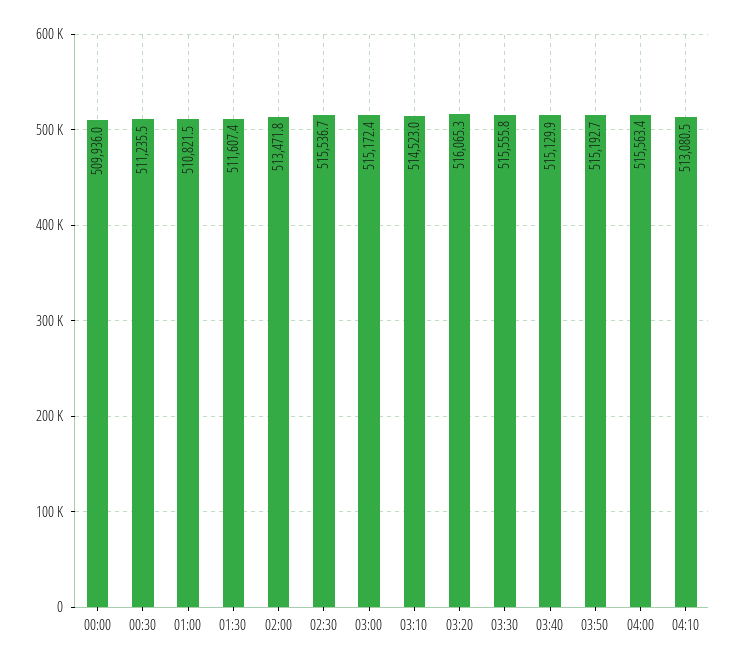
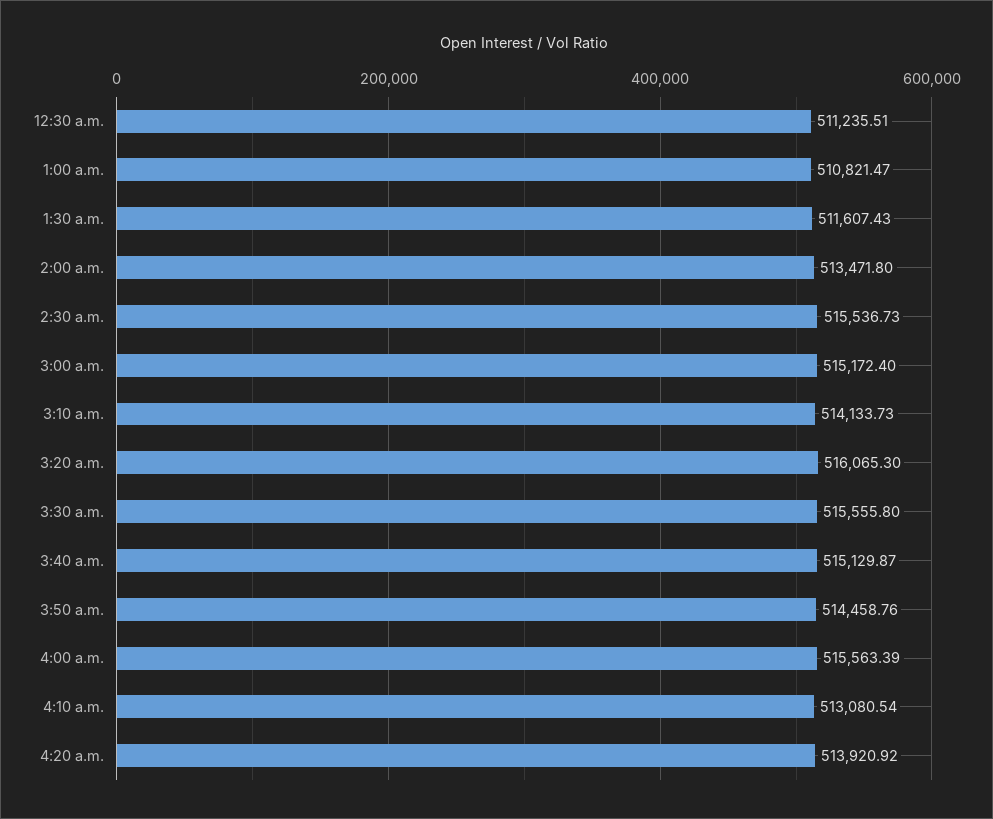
00:00: 509936 -> none
03:10: 514523 -> 514133.73
03:50: 515192.7 -> 514458.76
4:20 a.m.: none -> 513920.92

